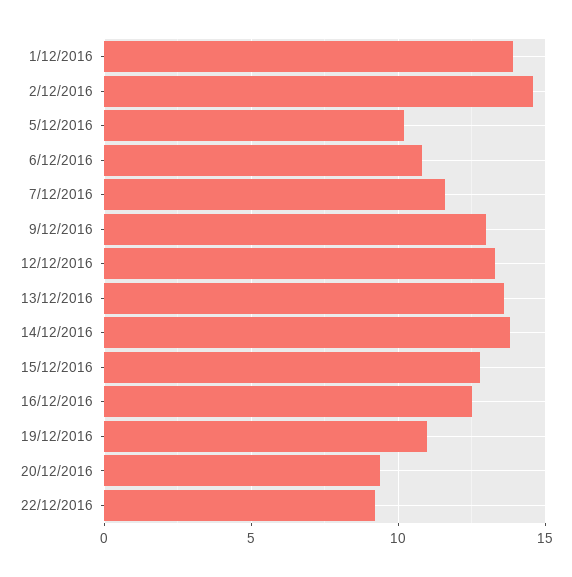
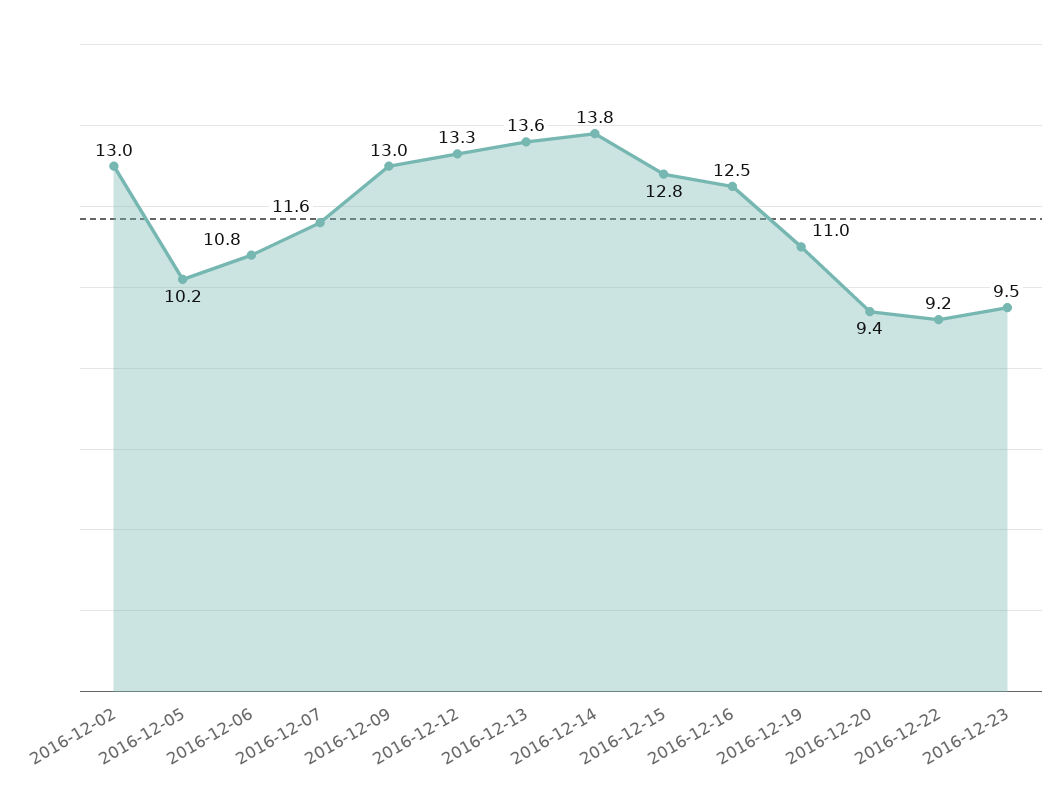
1/12/2016: 14 -> none
2/12/2016: 14.5 -> 13
2016-12-23: none -> 9.5

